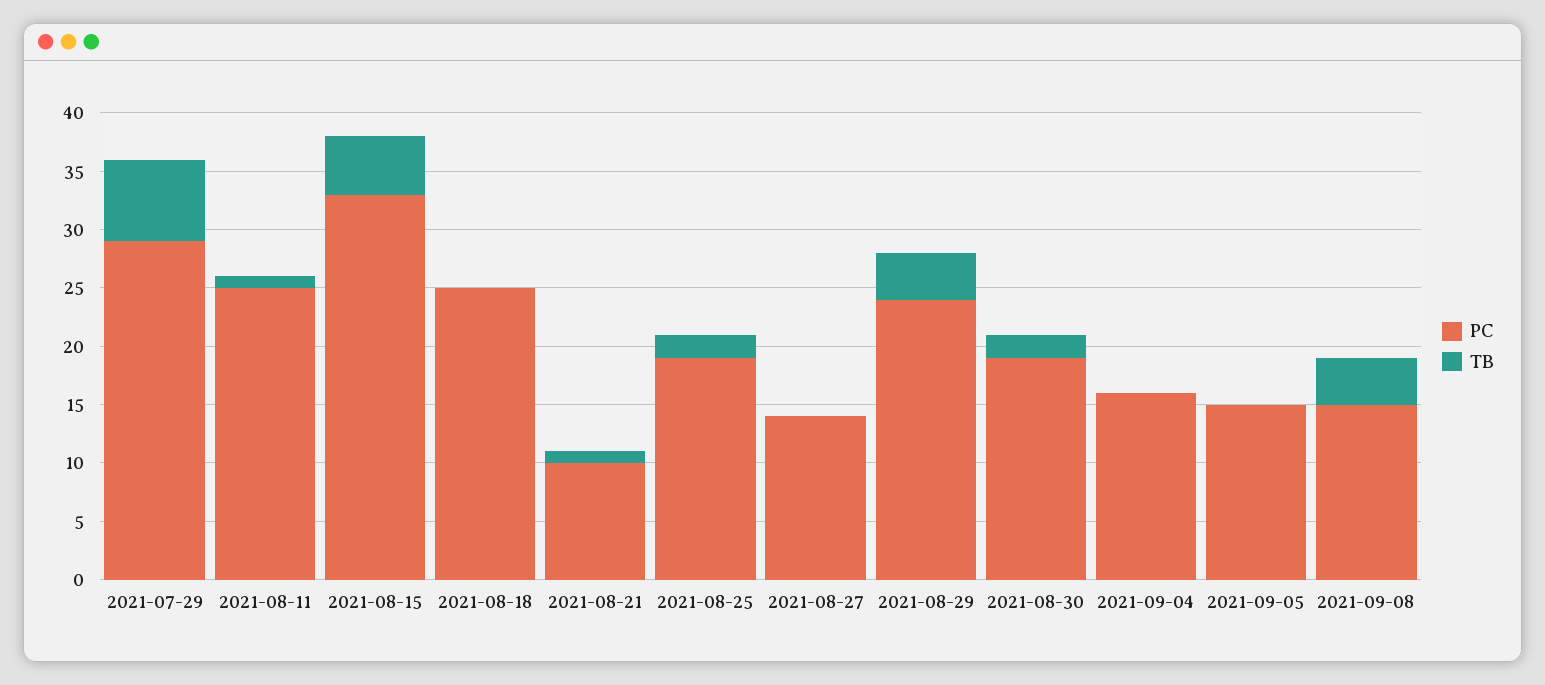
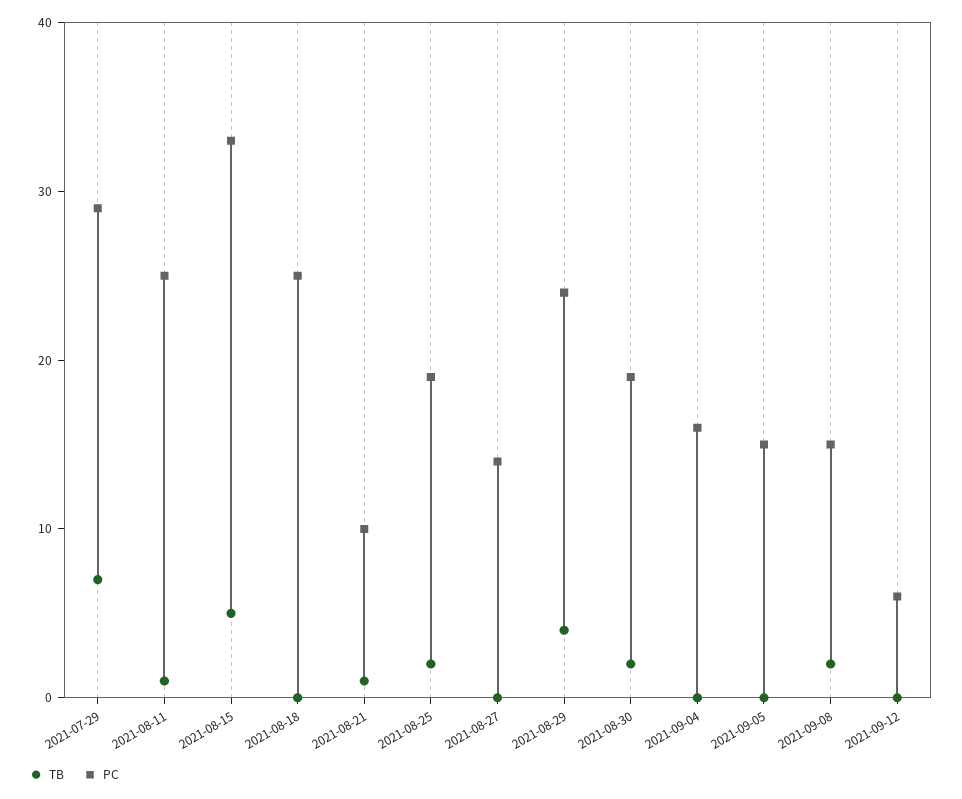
TB, 2021-09-08: 4 -> 2
TB, 2021-09-12: none -> 0
PC, 2021-09-12: none -> 6

